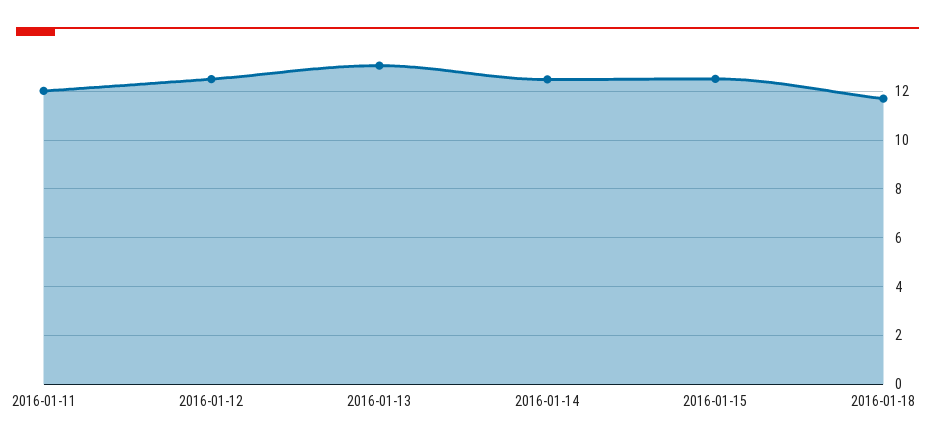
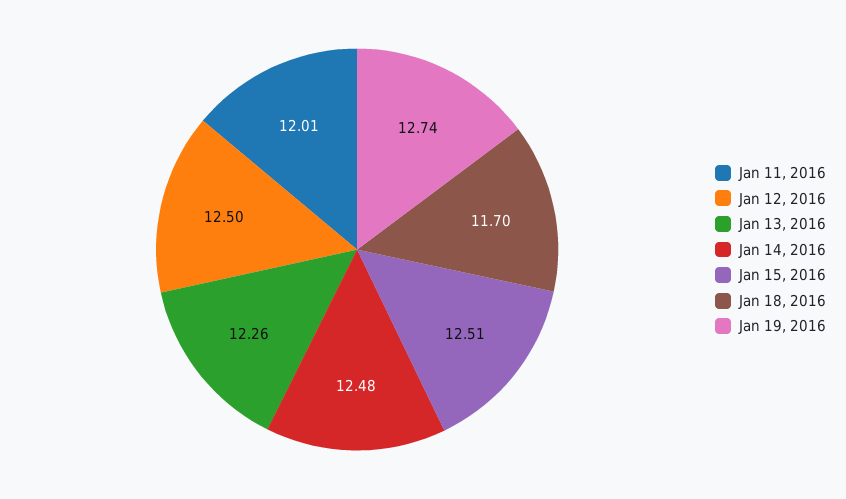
2016-01-13: 13 -> 12.26
Jan 19, 2016: none -> 12.74

